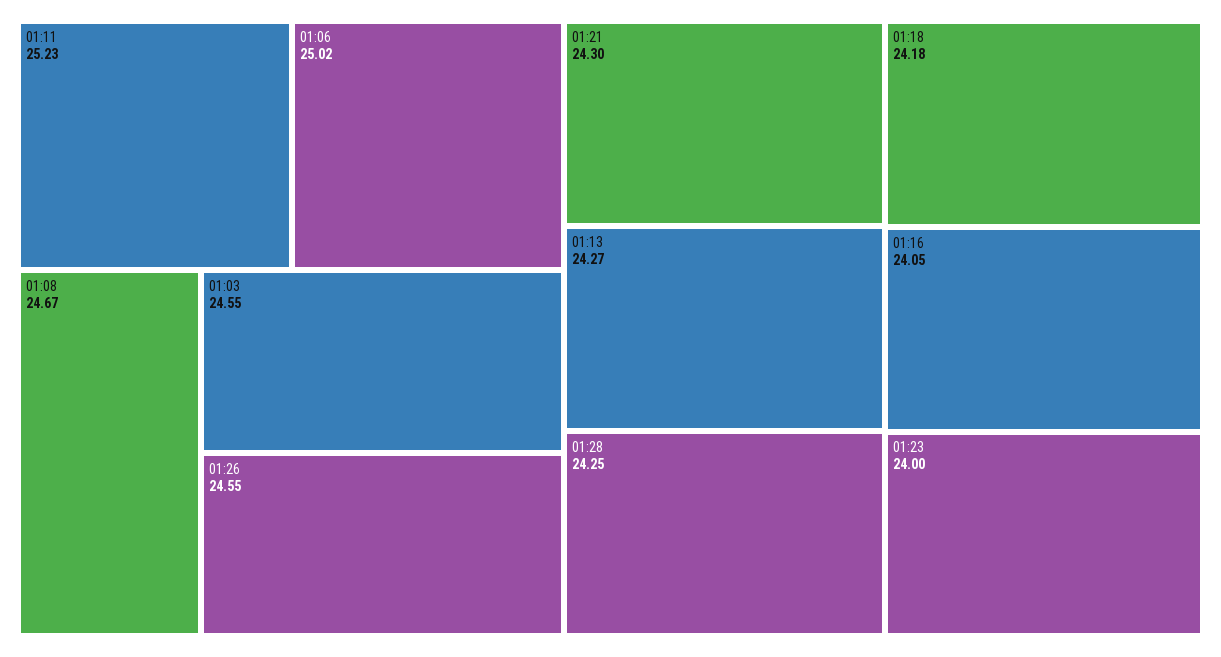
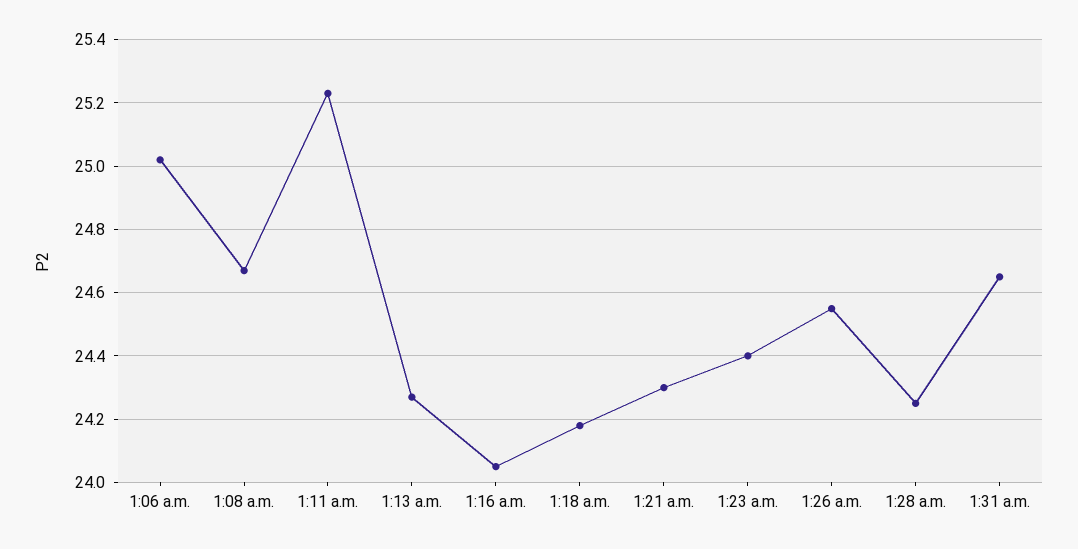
01:03: 24.55 -> none
01:23: 24 -> 24.4
1:31 a.m.: none -> 24.65

